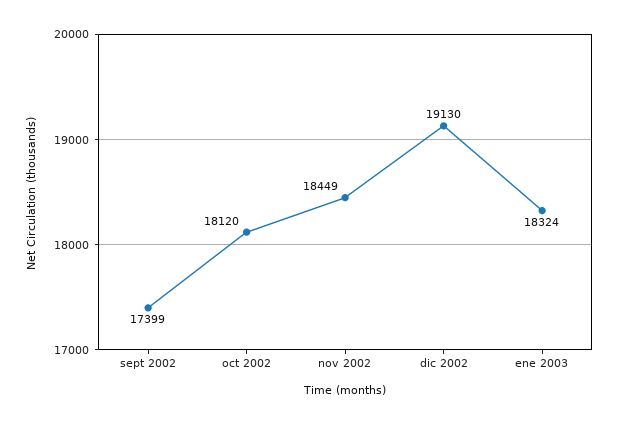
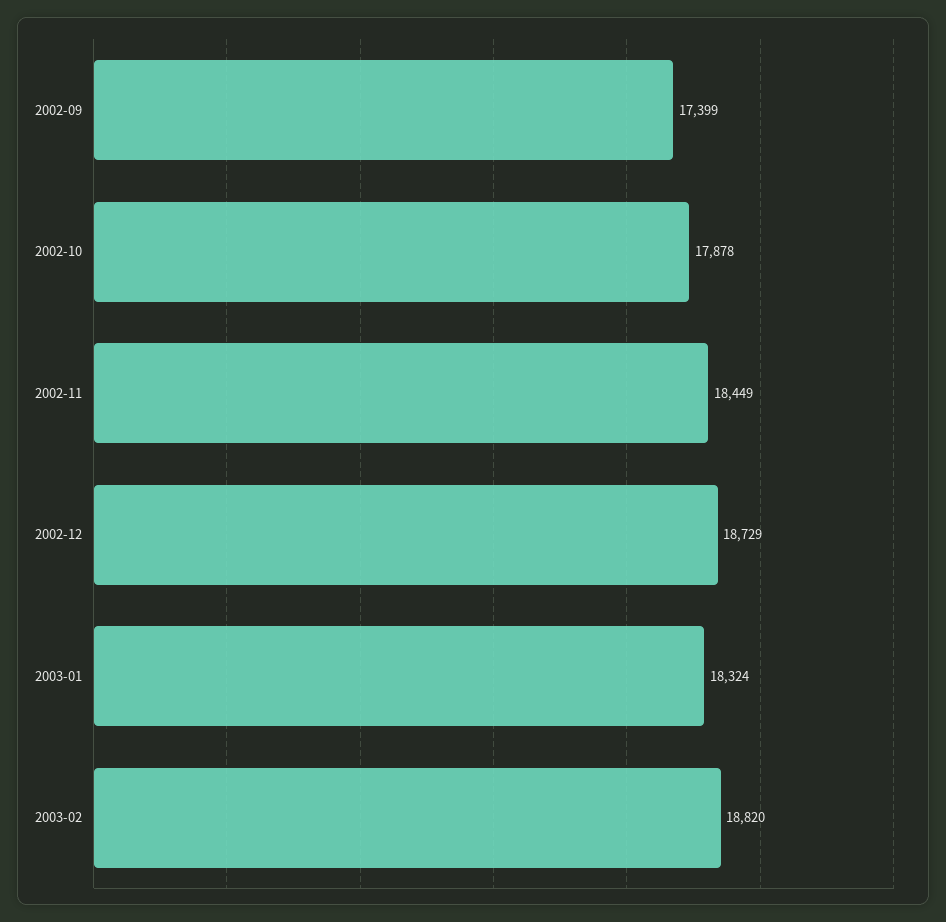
oct 2002: 18120 -> 17878
dic 2002: 19130 -> 18729
2003-02: none -> 18820

